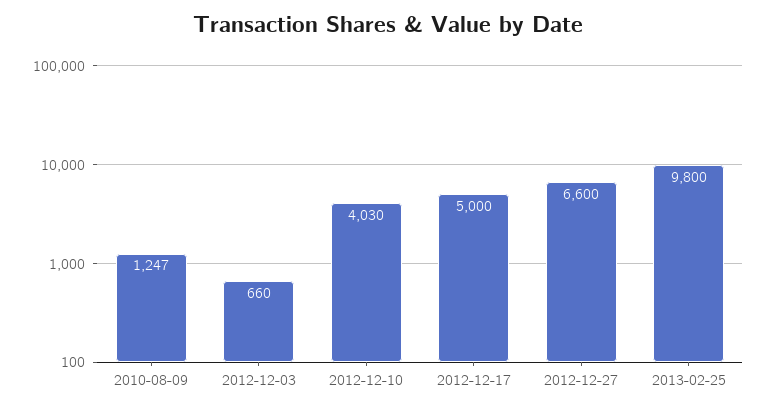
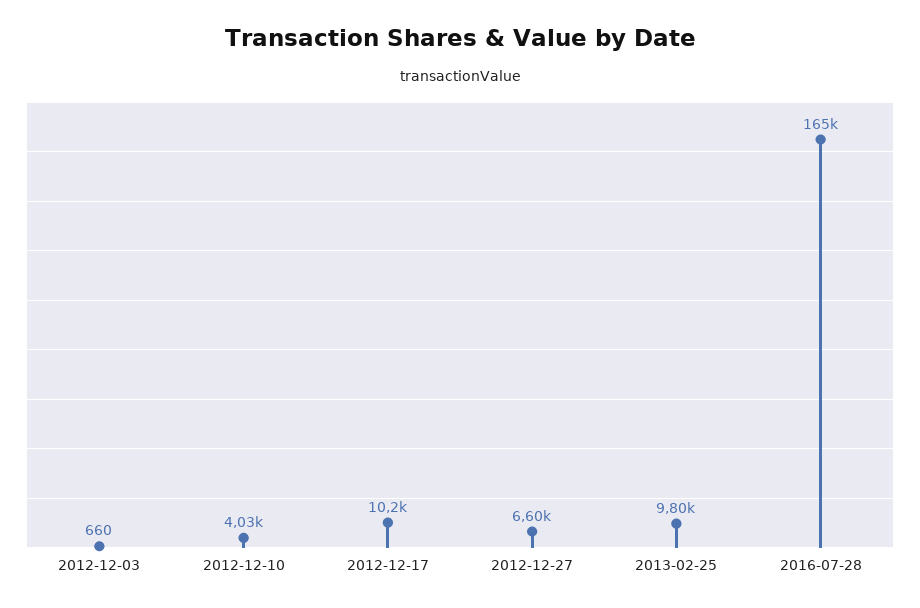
2010-08-09: 1247 -> none
2012-12-17: 5000 -> 10200
2016-07-28: none -> 165000

